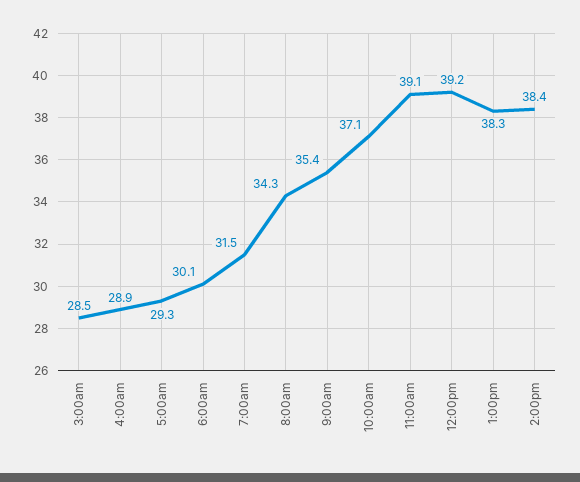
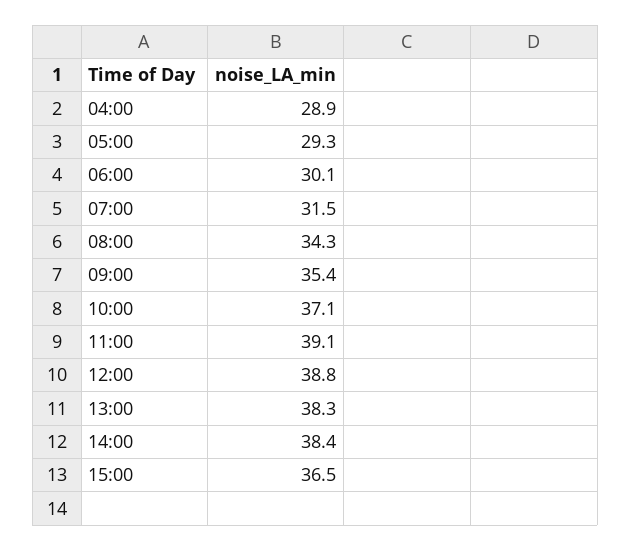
3:00am: 28.5 -> none
12:00pm: 39.2 -> 38.8
15:00: none -> 36.5

